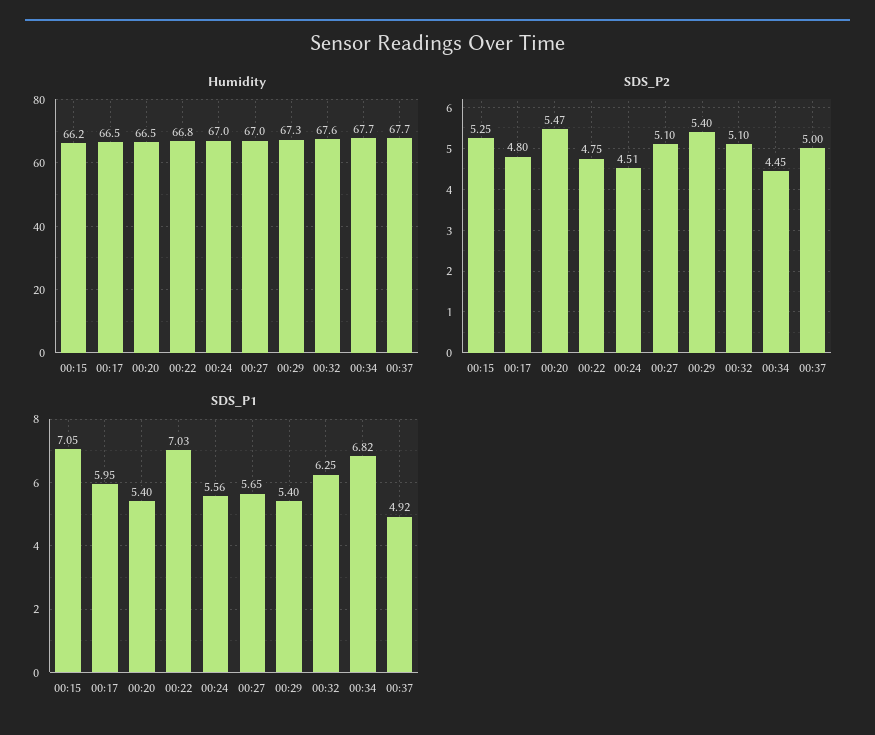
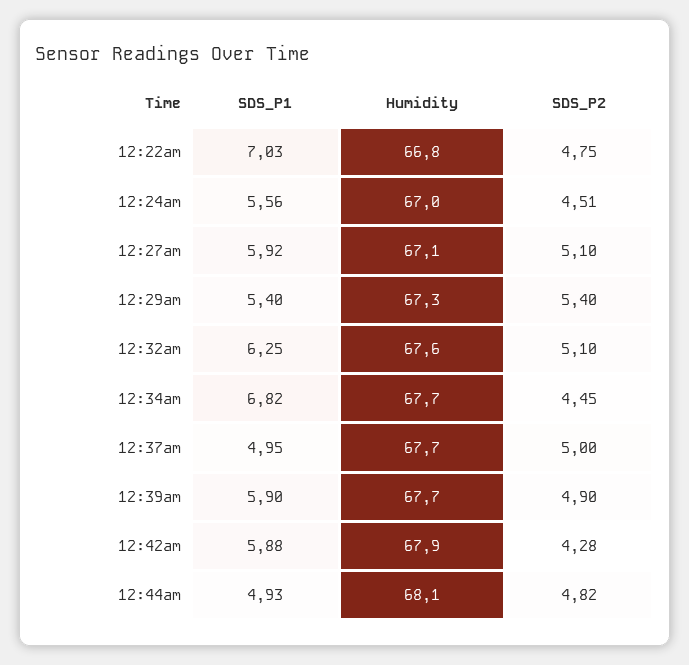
Humidity, 00:15: 66.2 -> none
Humidity, 00:17: 66.5 -> none
Humidity, 00:20: 66.5 -> none
Humidity, 00:27: 67 -> 67.1
SDS_P2, 00:15: 5.25 -> none
SDS_P2, 00:17: 4.8 -> none
SDS_P2, 00:20: 5.47 -> none
SDS_P1, 00:15: 7.05 -> none
SDS_P1, 00:17: 5.95 -> none
SDS_P1, 00:20: 5.4 -> none
SDS_P1, 00:27: 5.65 -> 5.92
SDS_P1, 00:37: 4.92 -> 4.95
SDS_P1, 12:39am: none -> 5.9
Humidity, 12:39am: none -> 67.7
SDS_P2, 12:39am: none -> 4.9
SDS_P1, 12:42am: none -> 5.88
Humidity, 12:42am: none -> 67.9
SDS_P2, 12:42am: none -> 4.28
SDS_P1, 12:44am: none -> 4.93
Humidity, 12:44am: none -> 68.1
SDS_P2, 12:44am: none -> 4.82

